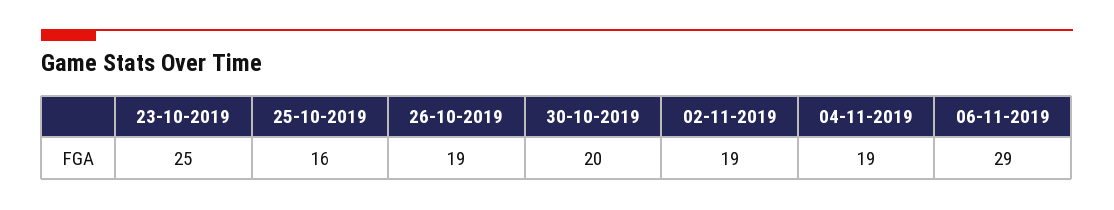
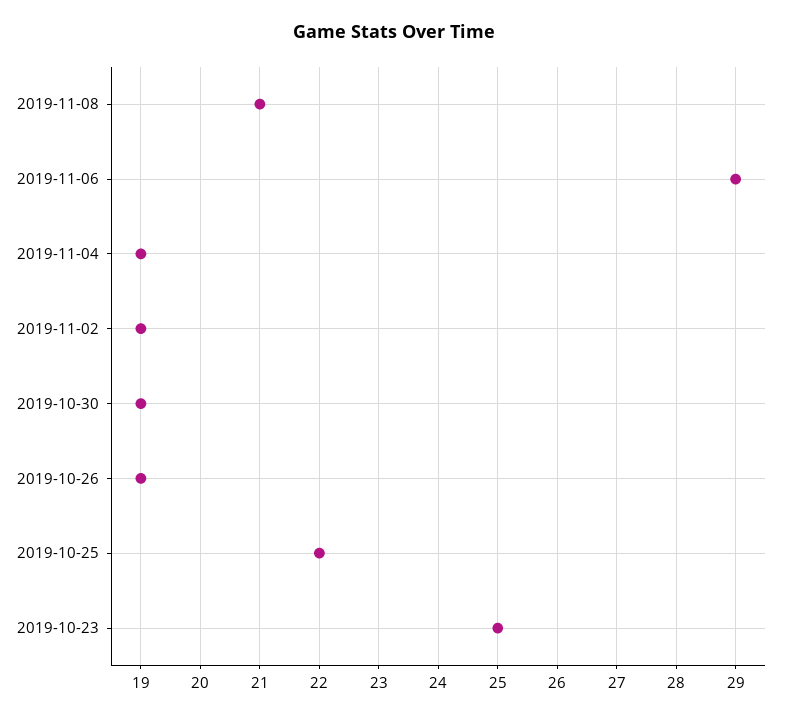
25-10-2019: 16 -> 22
30-10-2019: 20 -> 19
2019-11-08: none -> 21

